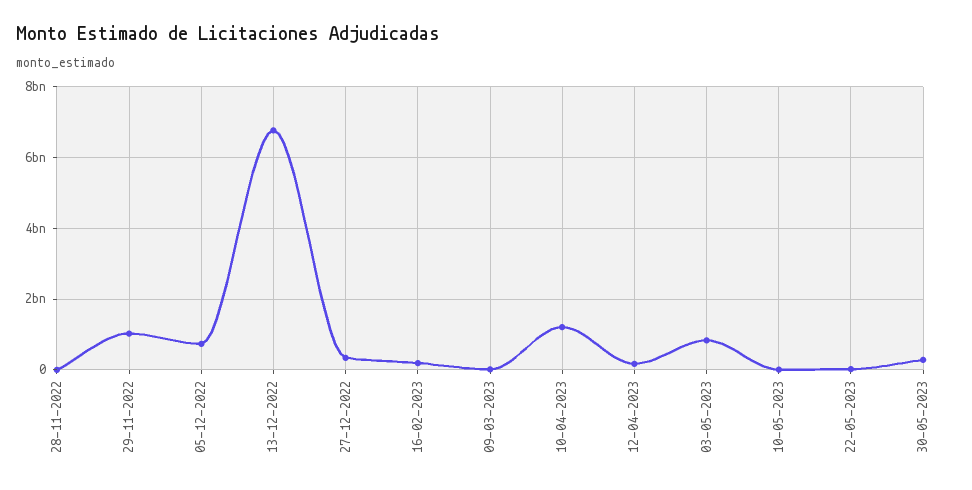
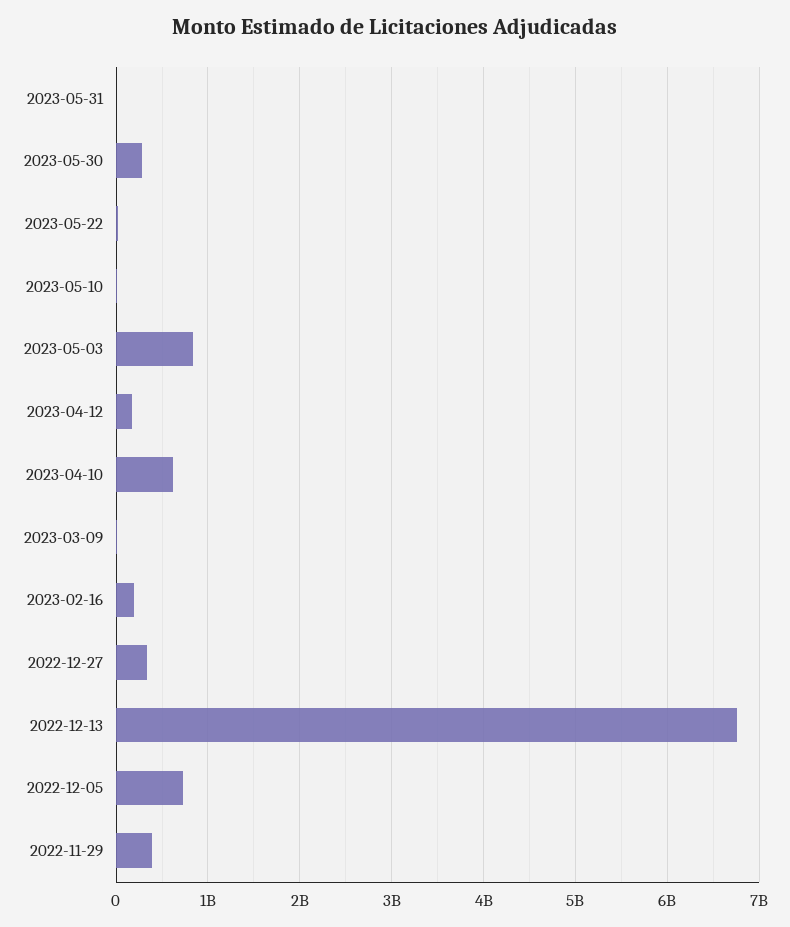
28-11-2022: 0 -> none
29-11-2022: 1000000000 -> 400000000
10-04-2023: 1200000000 -> 600000000
2023-05-31: none -> 0

